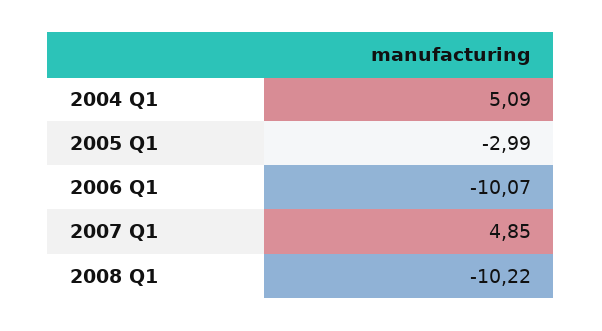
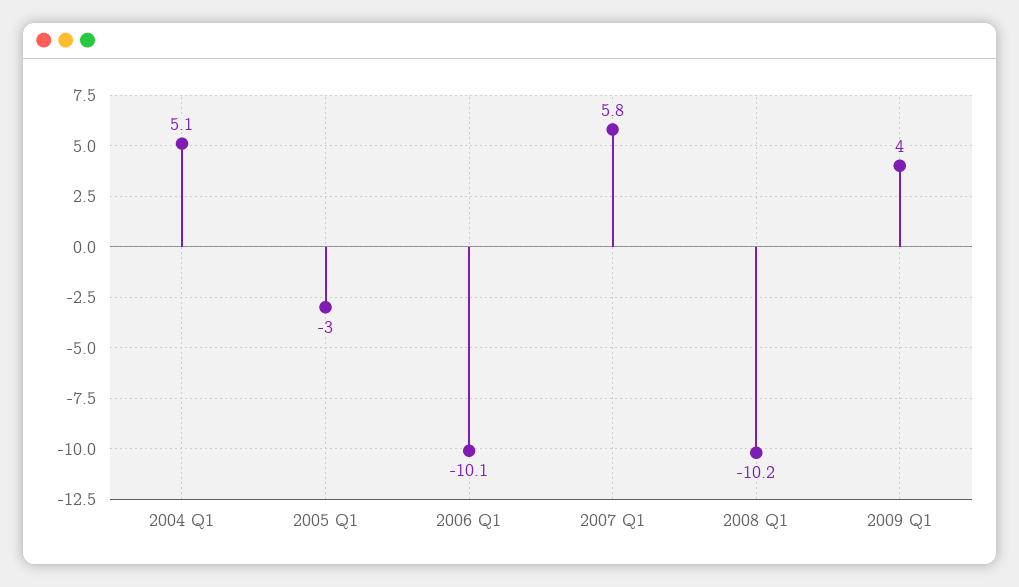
2007 Q1: 4.85 -> 5.8
2009 Q1: none -> 4

